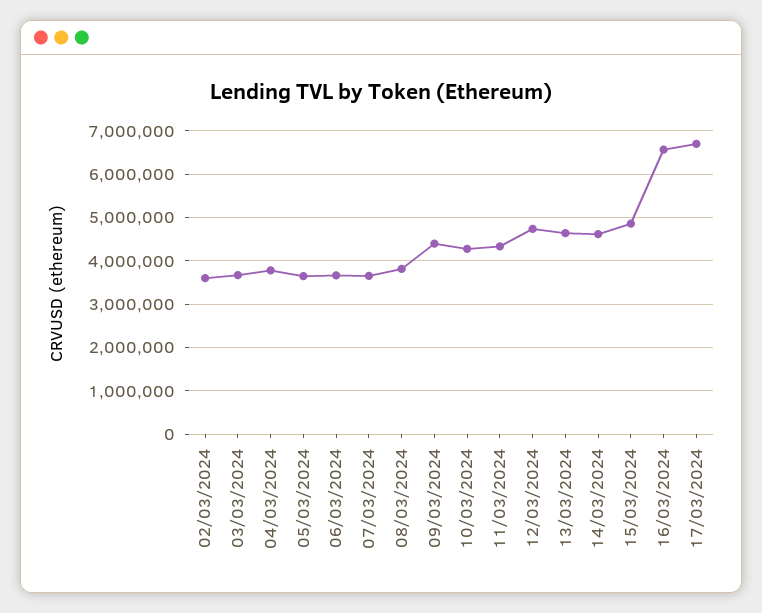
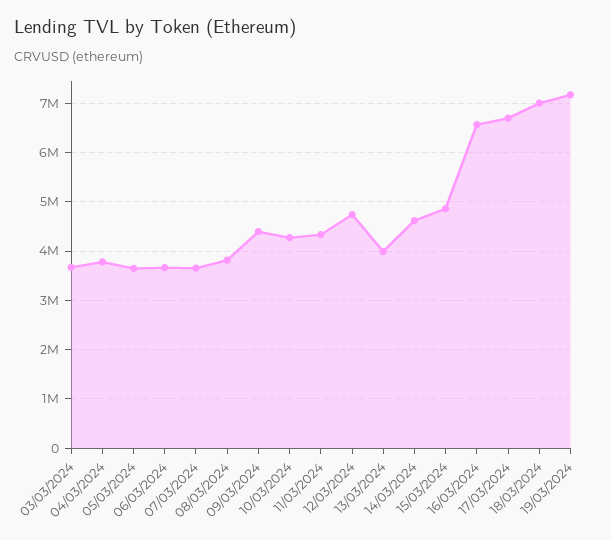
02/03/2024: 3600000 -> none
13/03/2024: 4600000 -> 4000000
18/03/2024: none -> 7000000
19/03/2024: none -> 7200000

